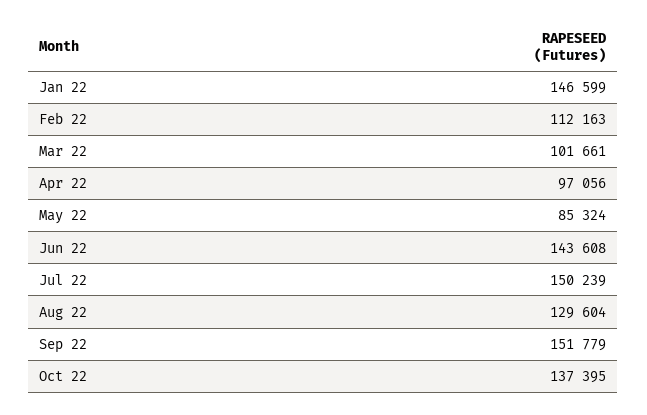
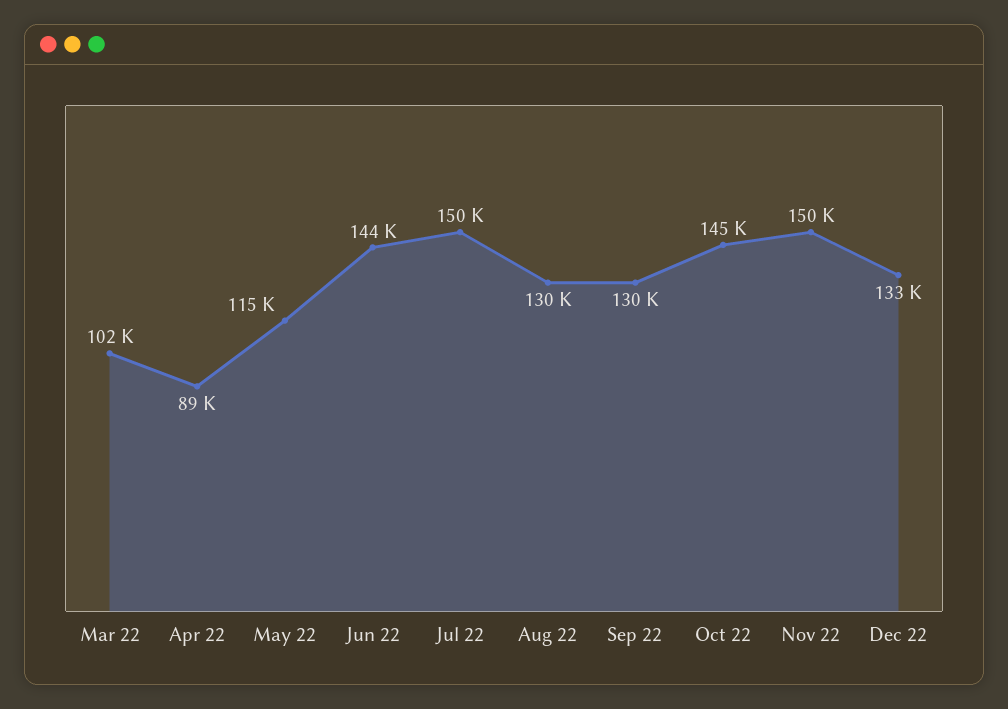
Jan 22: 146599 -> none
Feb 22: 112163 -> none
Apr 22: 97056 -> 89000
May 22: 85324 -> 115000
Sep 22: 151779 -> 130000
Oct 22: 137395 -> 145000
Nov 22: none -> 150000
Dec 22: none -> 133000

